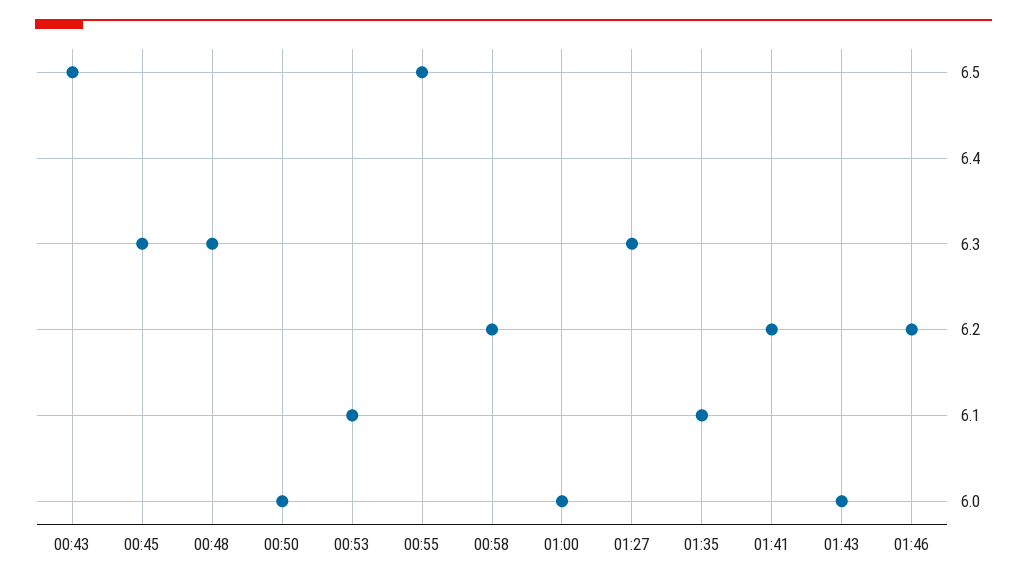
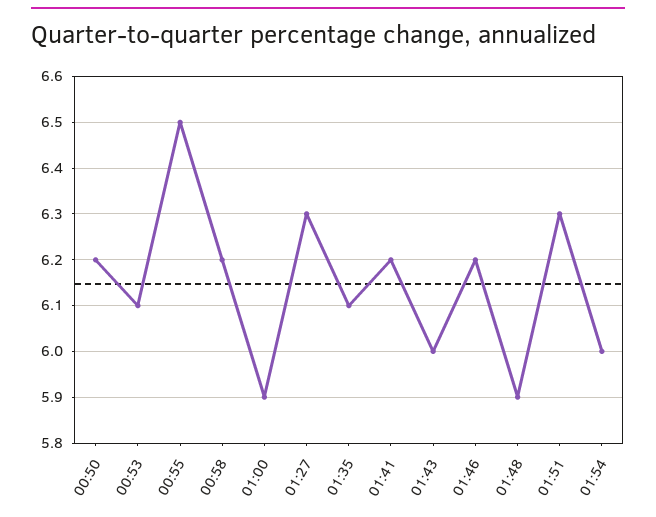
00:43: 6.5 -> none
00:45: 6.3 -> none
00:48: 6.3 -> none
00:50: 6 -> 6.2
01:00: 6 -> 5.9
01:48: none -> 5.9
01:51: none -> 6.3
01:54: none -> 6

